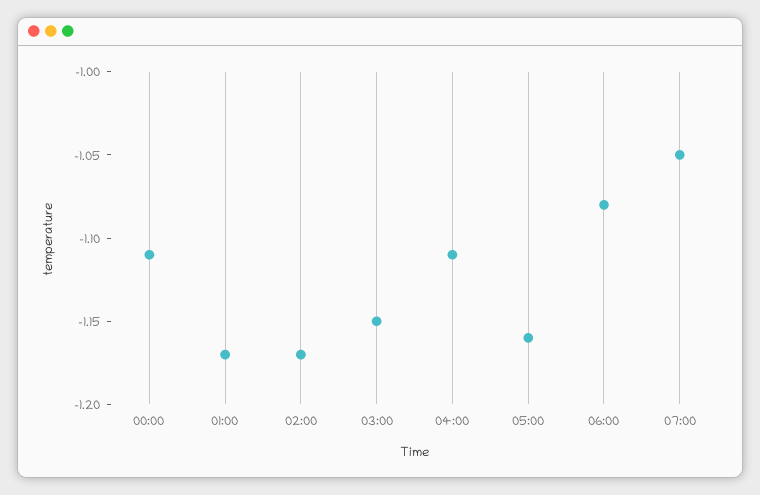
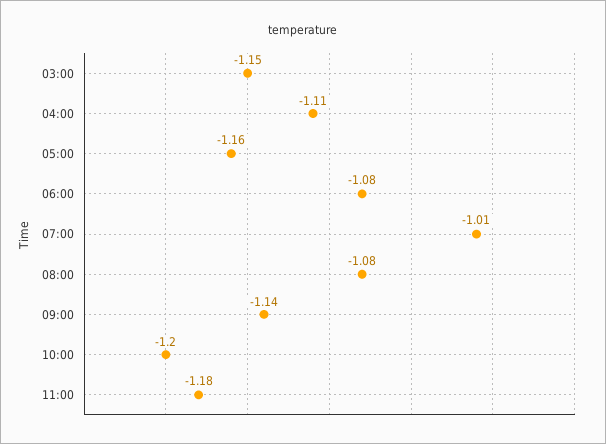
00:00: -1.11 -> none
01:00: -1.17 -> none
02:00: -1.17 -> none
07:00: -1.05 -> -1.01
08:00: none -> -1.08
09:00: none -> -1.14
10:00: none -> -1.2
11:00: none -> -1.18

